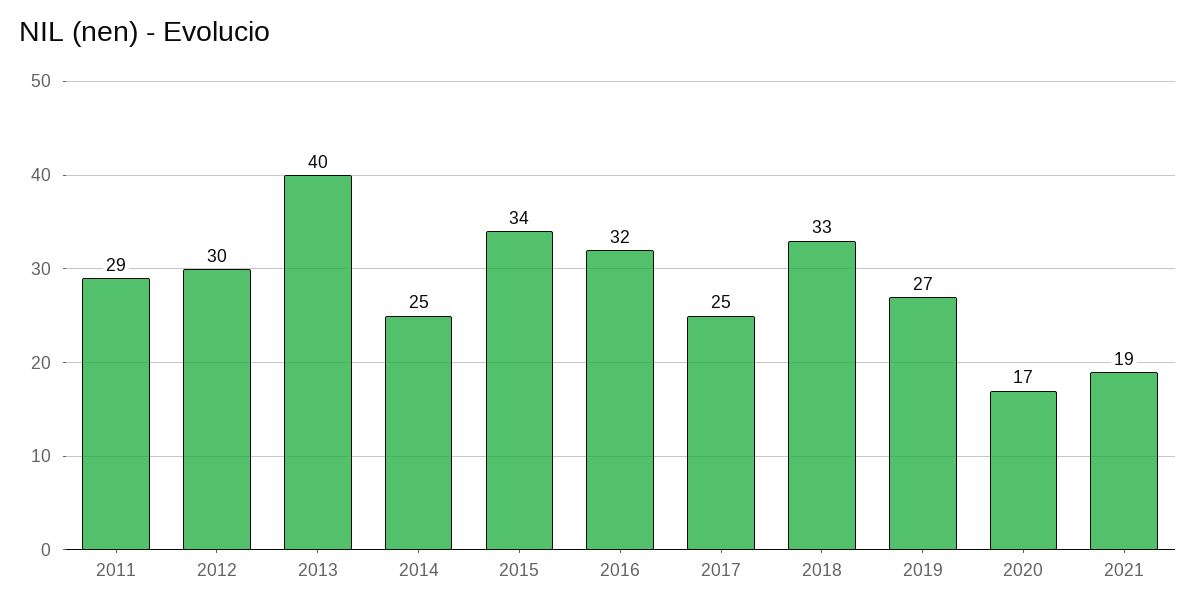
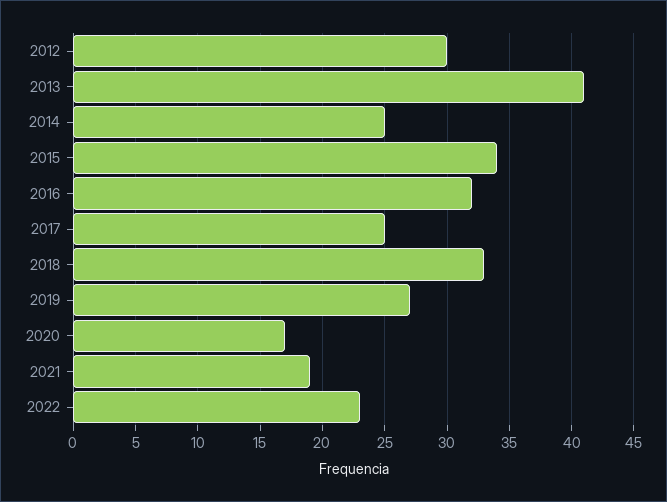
2011: 29 -> none
2013: 40 -> 41
2022: none -> 23

